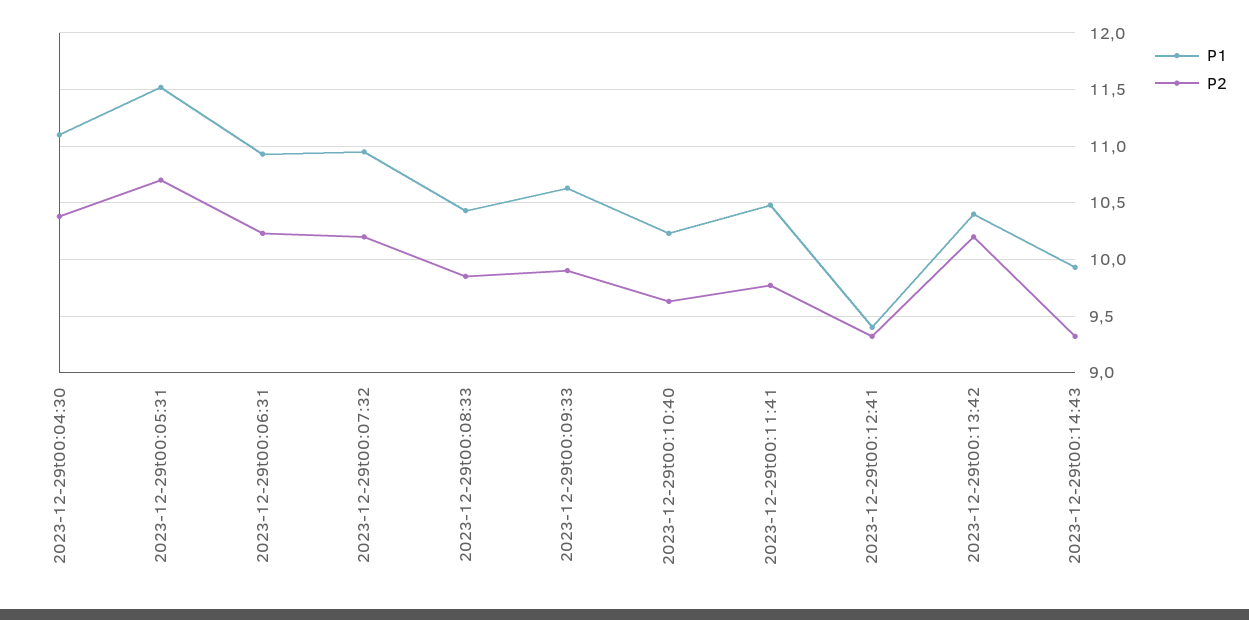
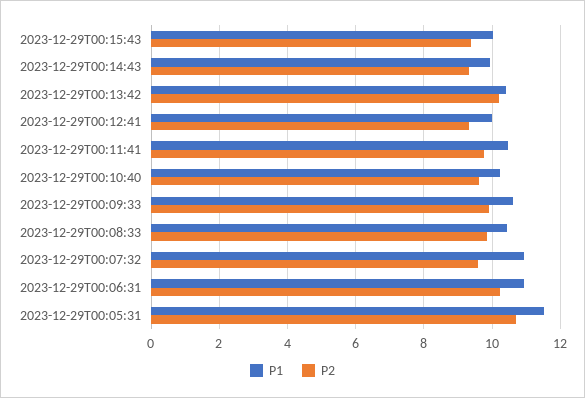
P1, 2023-12-29t00:04:30: 11.1 -> none
P2, 2023-12-29t00:04:30: 10.4 -> none
P2, 2023-12-29t00:07:32: 10.2 -> 9.6
P1, 2023-12-29t00:12:41: 9.4 -> 10
P1, 2023-12-29T00:15:43: none -> 10
P2, 2023-12-29T00:15:43: none -> 9.4

